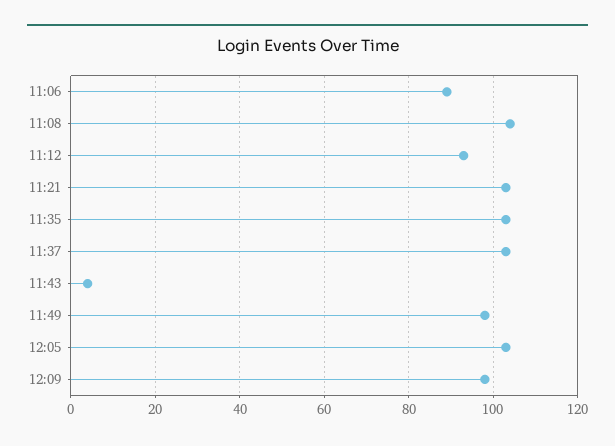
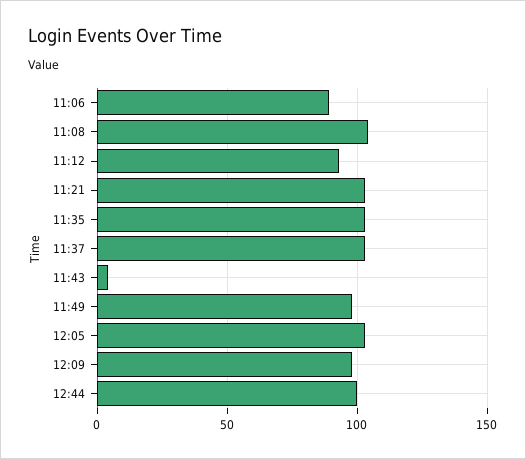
12:44: none -> 100

